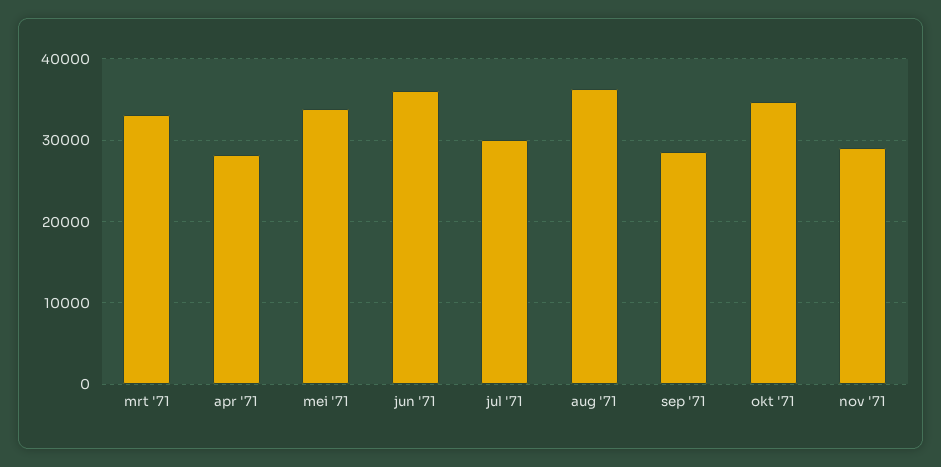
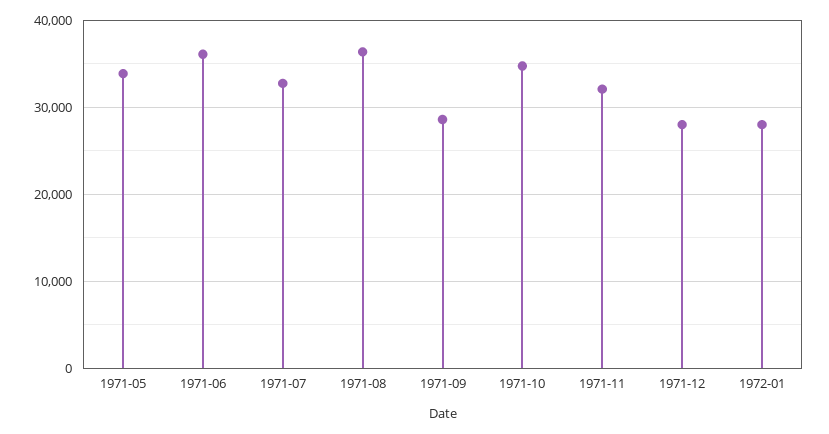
mrt '71: 33000 -> none
apr '71: 28000 -> none
jul '71: 30000 -> 33000
nov '71: 29000 -> 32000
1971-12: none -> 28000
1972-01: none -> 28000

